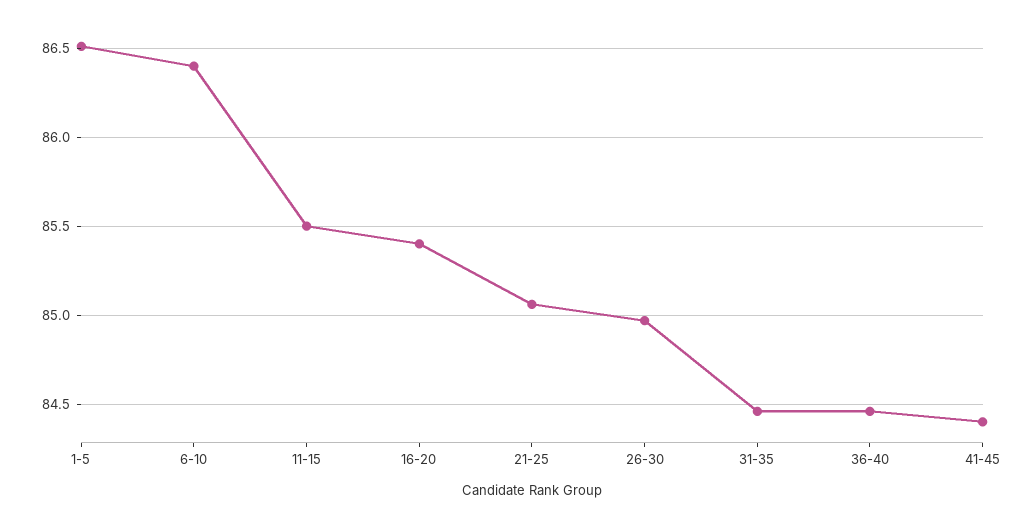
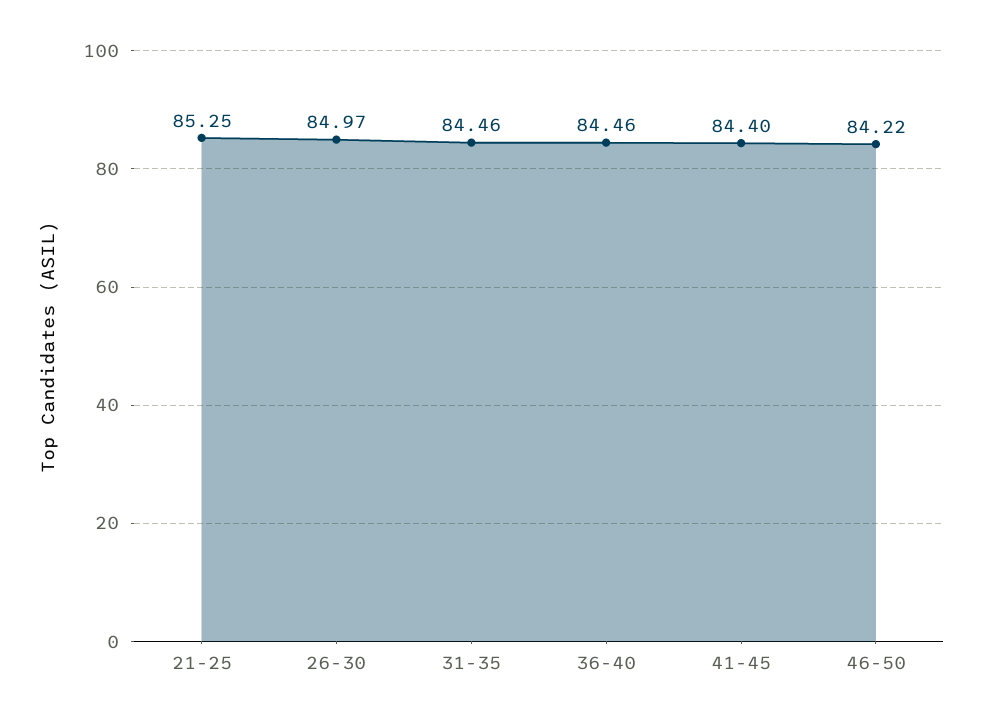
1-5: 86.5 -> none
6-10: 86.4 -> none
11-15: 85.5 -> none
16-20: 85.4 -> none
21-25: 85.05 -> 85.25
46-50: none -> 84.22

